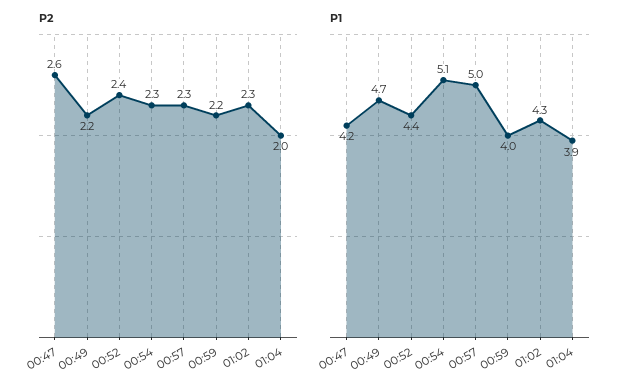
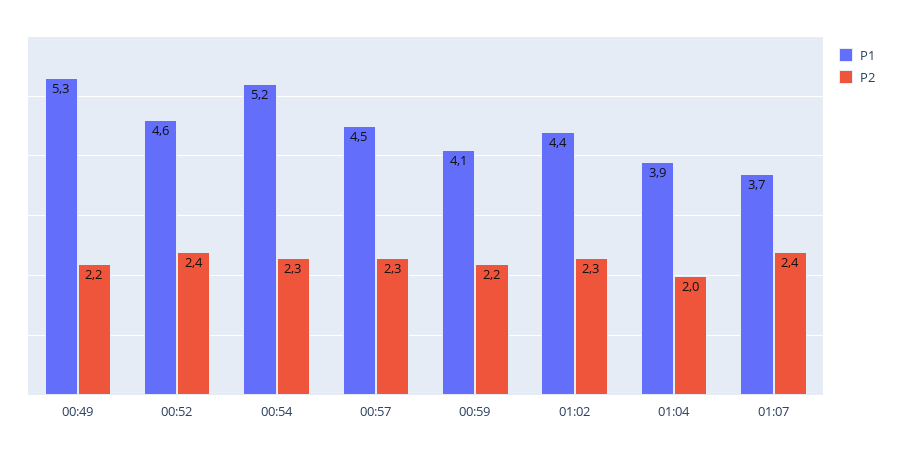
P2, 00:47: 2.6 -> none
P1, 00:47: 4.2 -> none
P1, 00:49: 4.7 -> 5.3
P1, 00:52: 4.4 -> 4.6
P1, 00:54: 5.1 -> 5.2
P1, 00:57: 5 -> 4.5
P1, 00:59: 4 -> 4.1
P1, 01:02: 4.3 -> 4.4
P1, 01:07: none -> 3.7
P2, 01:07: none -> 2.4

